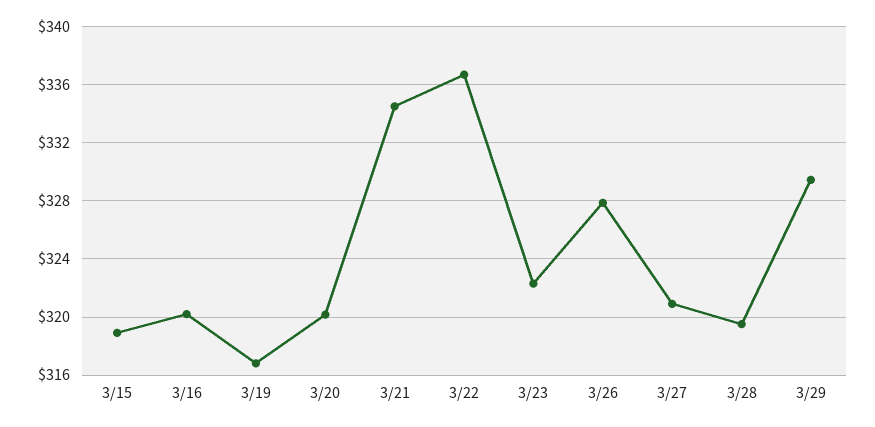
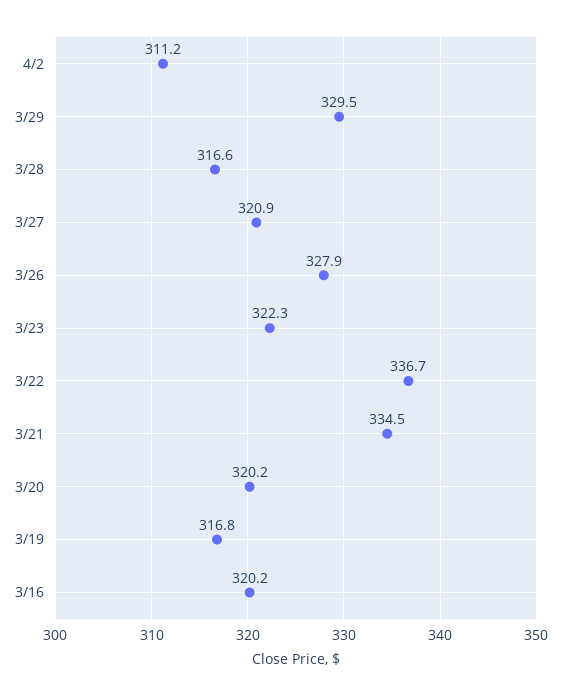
3/15: 319 -> none
3/28: 319.5 -> 316.6
4/2: none -> 311.2

